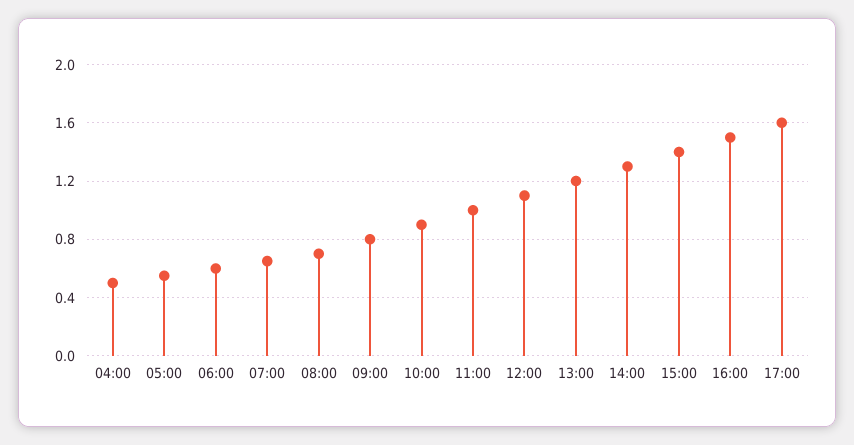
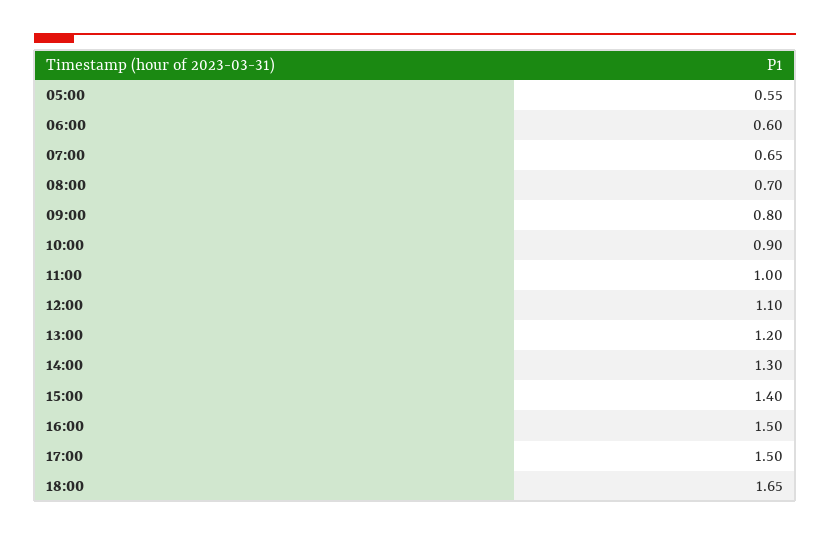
04:00: 0.5 -> none
17:00: 1.6 -> 1.5
18:00: none -> 1.65

